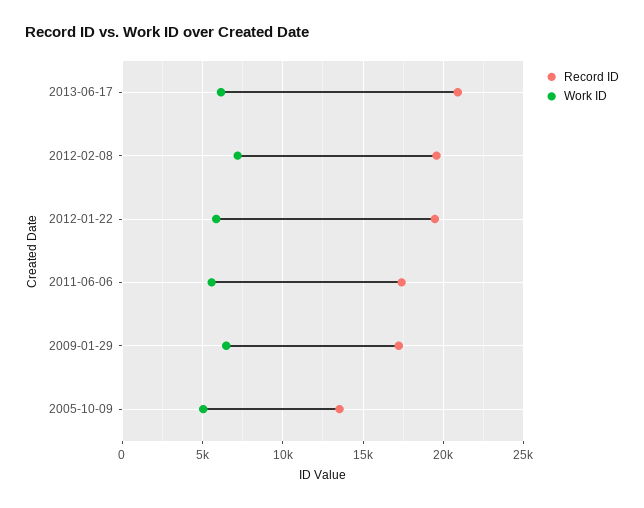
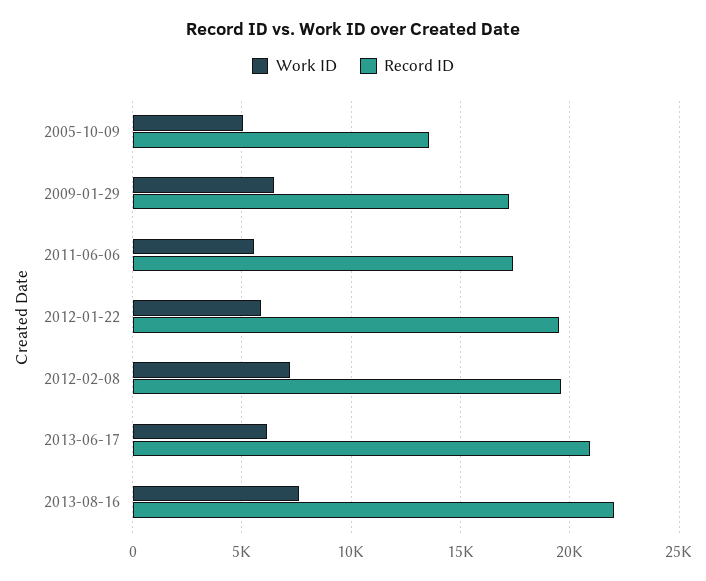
Work ID, 2013-08-16: none -> 7500
Record ID, 2013-08-16: none -> 22000

